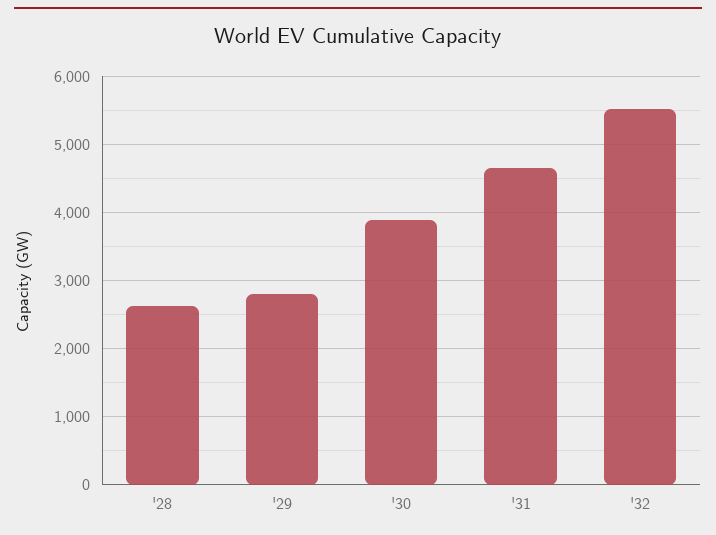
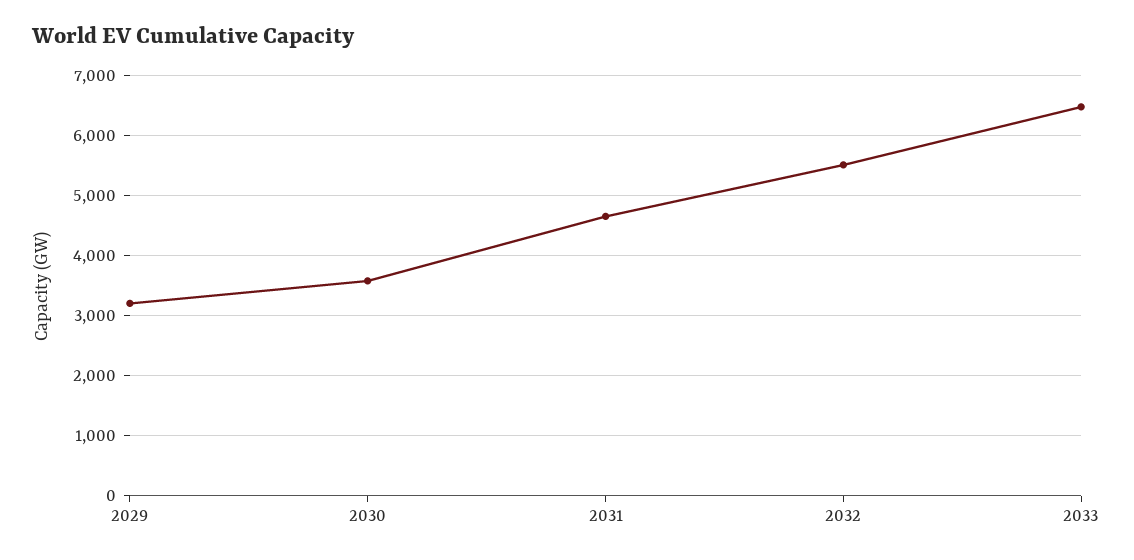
'28: 2600 -> none
'29: 2800 -> 3200
'30: 3900 -> 3600
2033: none -> 6500

